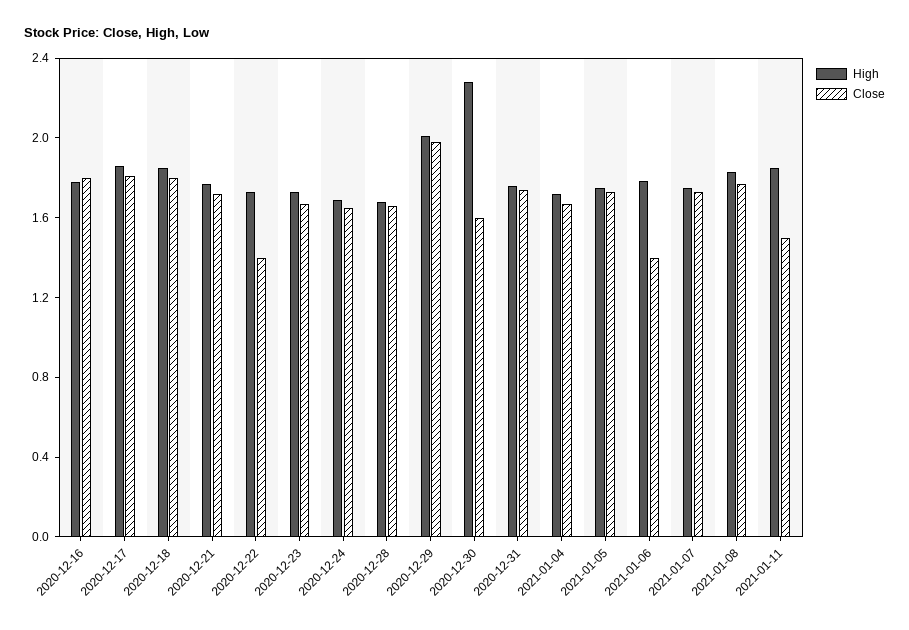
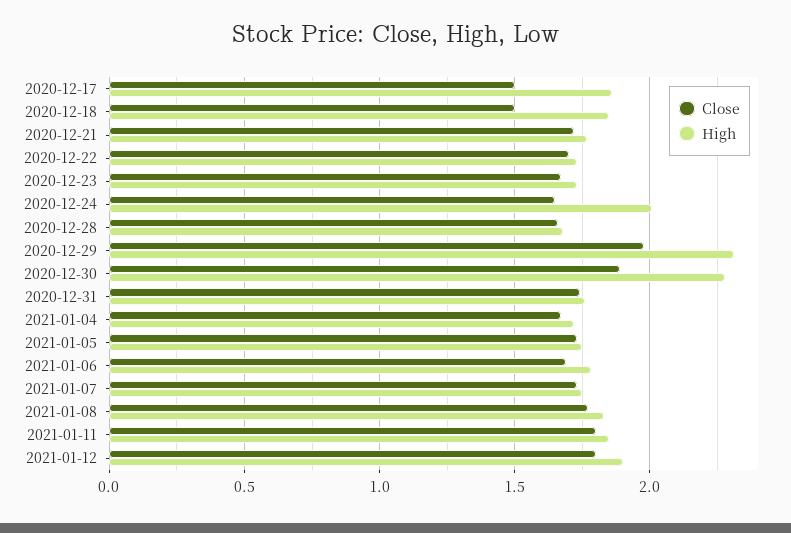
High, 2020-12-16: 1.8 -> none
Close, 2020-12-16: 1.8 -> none
Close, 2020-12-17: 1.8 -> 1.5
Close, 2020-12-18: 1.8 -> 1.5
Close, 2020-12-22: 1.4 -> 1.7
High, 2020-12-24: 1.7 -> 2
High, 2020-12-29: 2 -> 2.3
Close, 2020-12-30: 1.6 -> 1.9
Close, 2021-01-06: 1.4 -> 1.7
Close, 2021-01-11: 1.5 -> 1.8
Close, 2021-01-12: none -> 1.8
High, 2021-01-12: none -> 1.9

